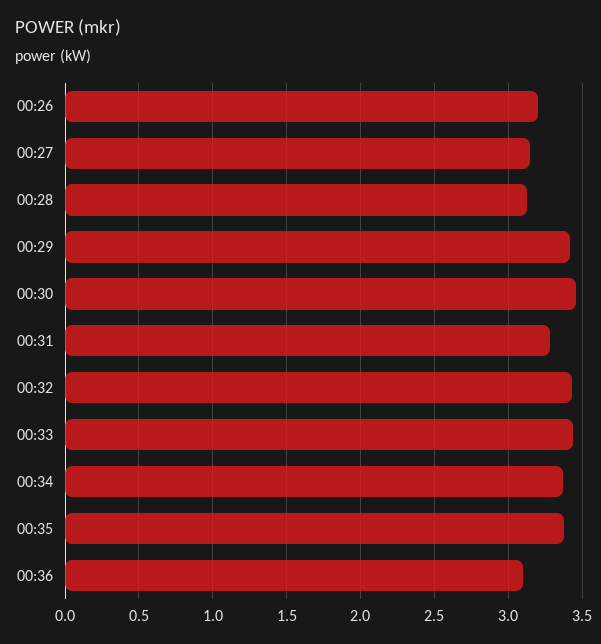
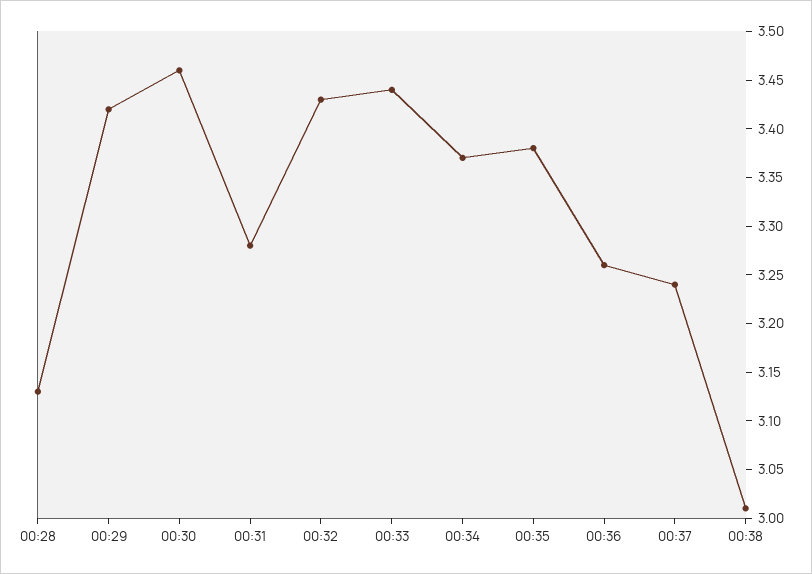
00:26: 3.2 -> none
00:27: 3.15 -> none
00:36: 3.1 -> 3.26
00:37: none -> 3.24
00:38: none -> 3.01

